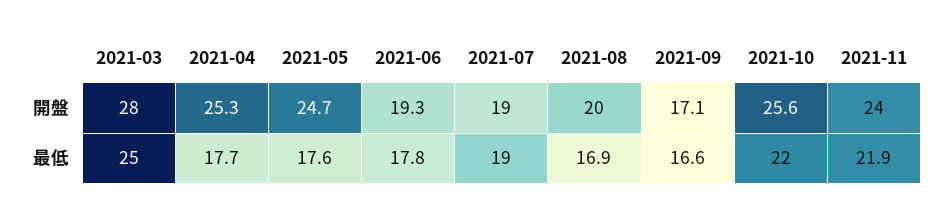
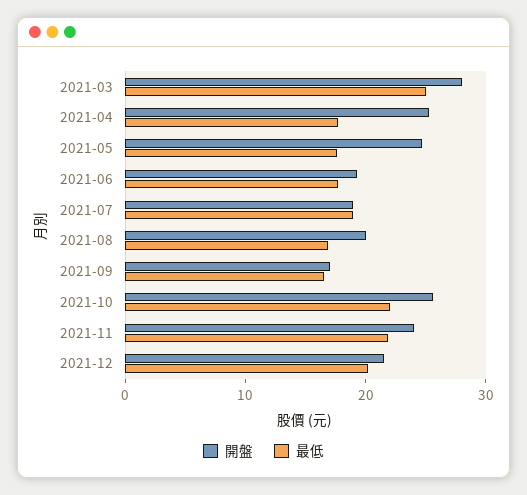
開盤, 2021-12: none -> 22
最低, 2021-12: none -> 20

